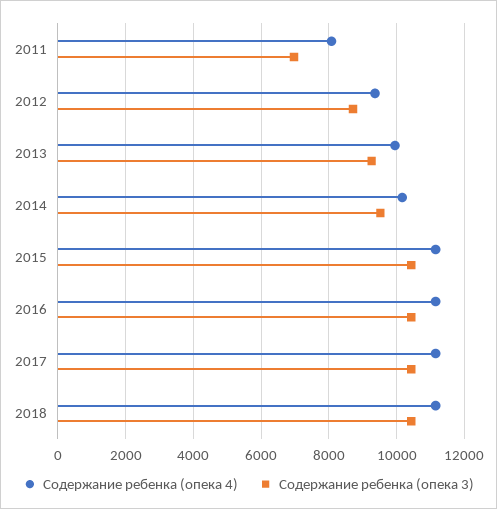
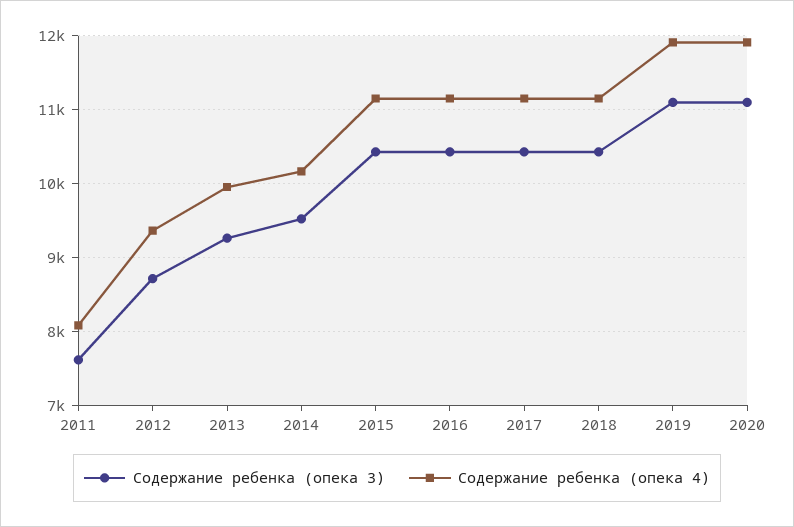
Содержание ребенка (опека 3), 2011: 7000 -> 7600
Содержание ребенка (опека 3), 2019: none -> 11100
Содержание ребенка (опека 4), 2019: none -> 11900
Содержание ребенка (опека 3), 2020: none -> 11100
Содержание ребенка (опека 4), 2020: none -> 11900

